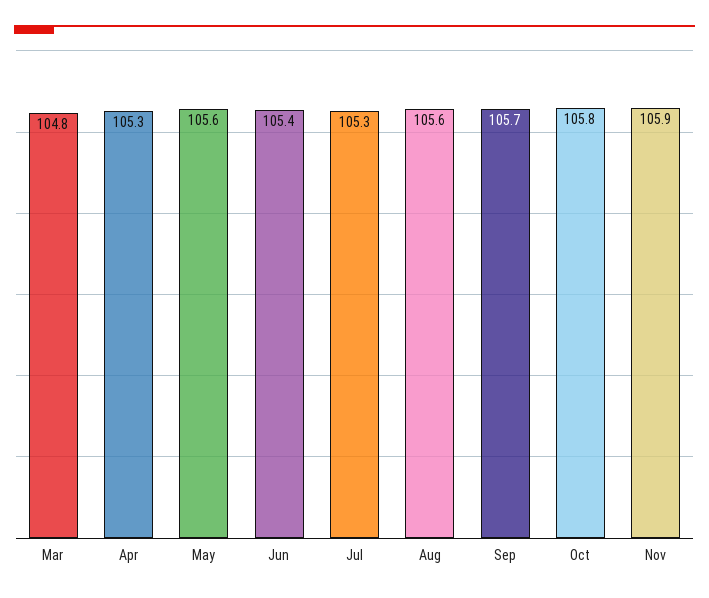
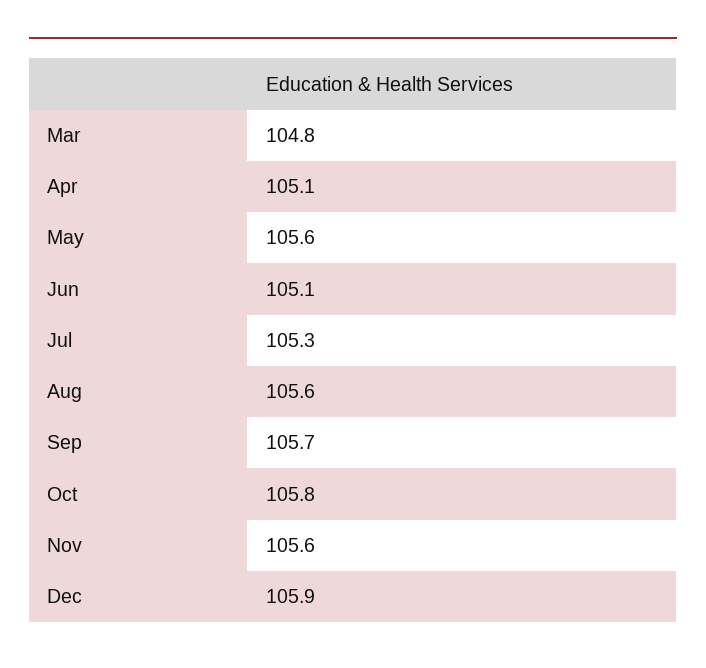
Apr: 105.3 -> 105.1
Jun: 105.4 -> 105.1
Nov: 105.9 -> 105.6
Dec: none -> 105.9

